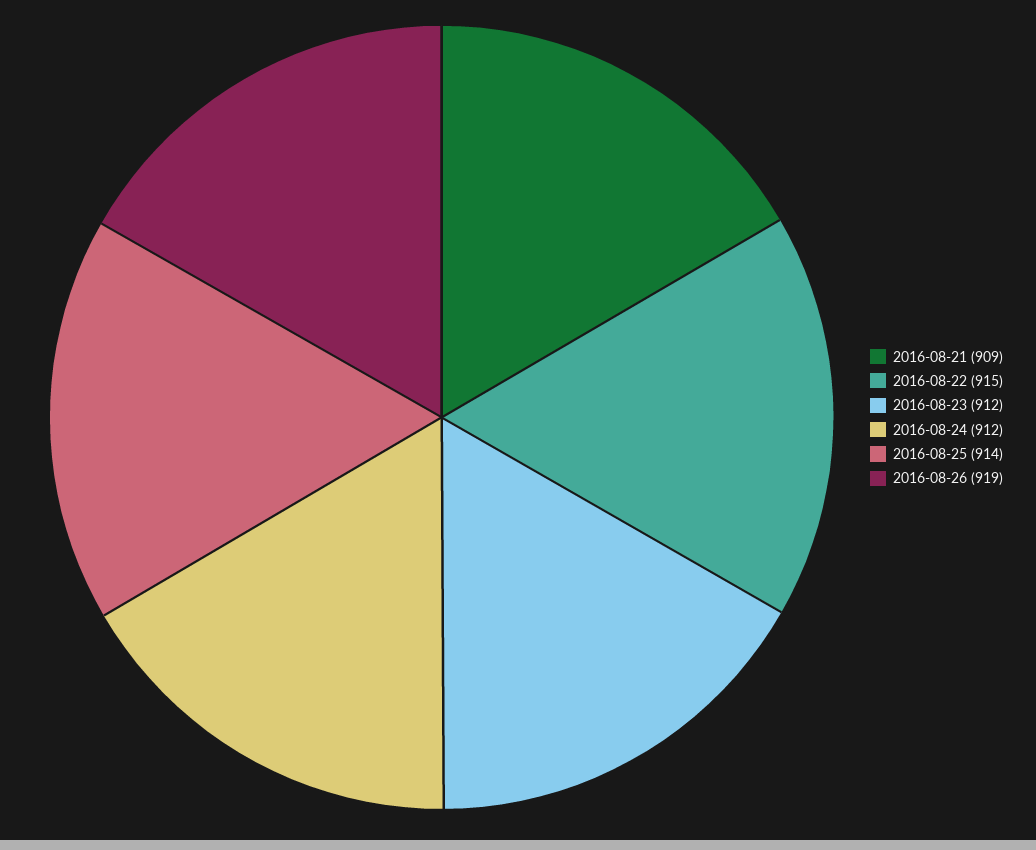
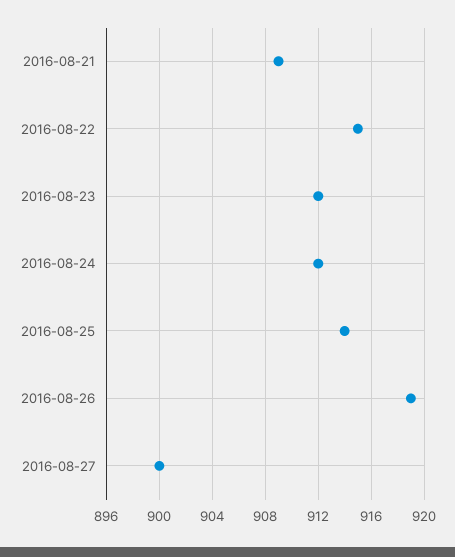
2016-08-27: none -> 900

